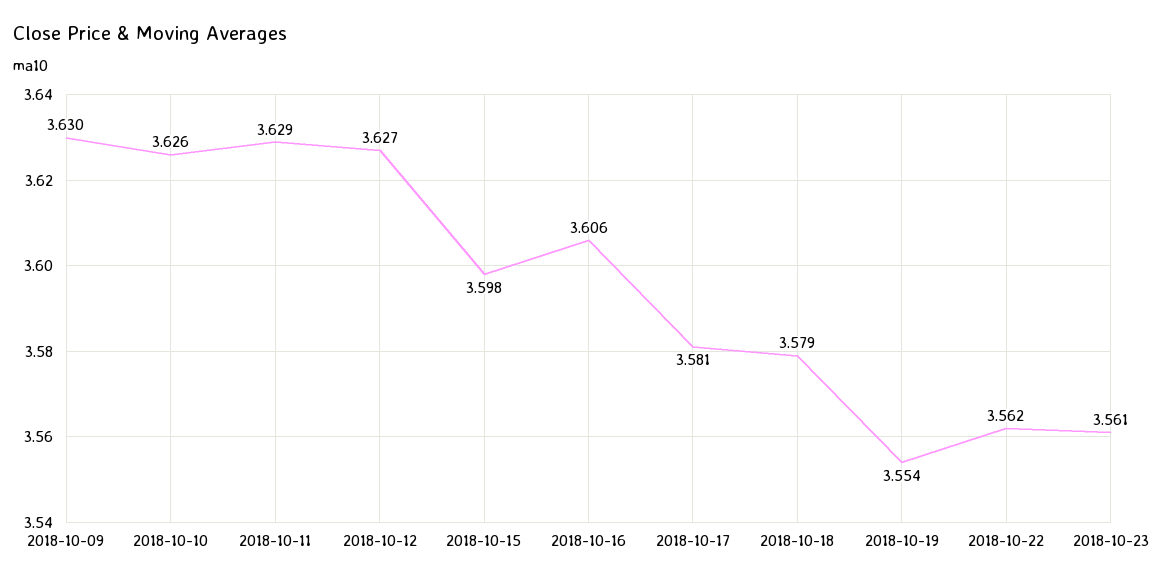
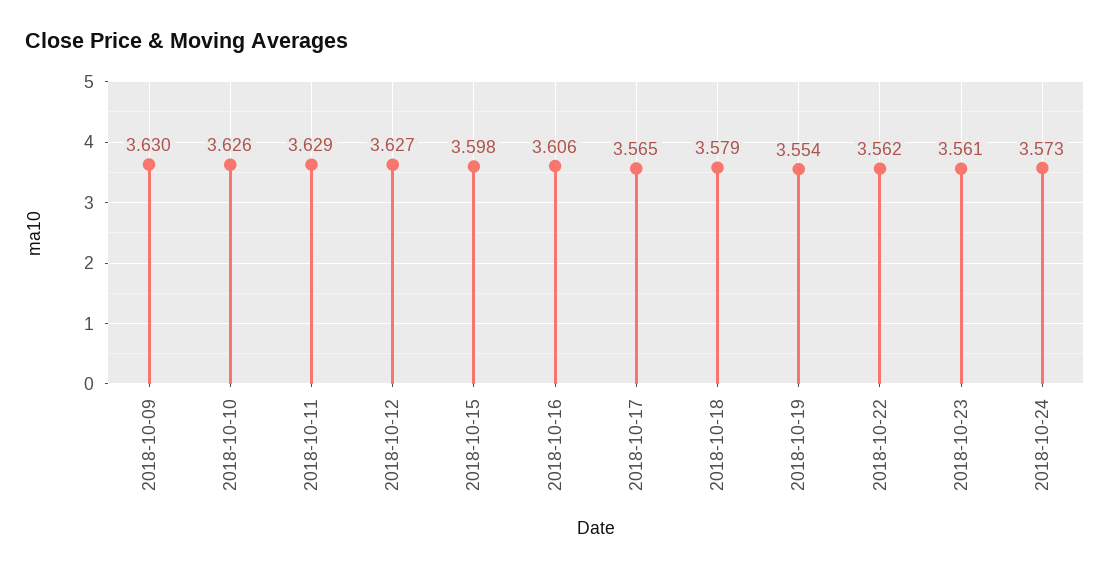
2018-10-17: 3.581 -> 3.565
2018-10-24: none -> 3.573

